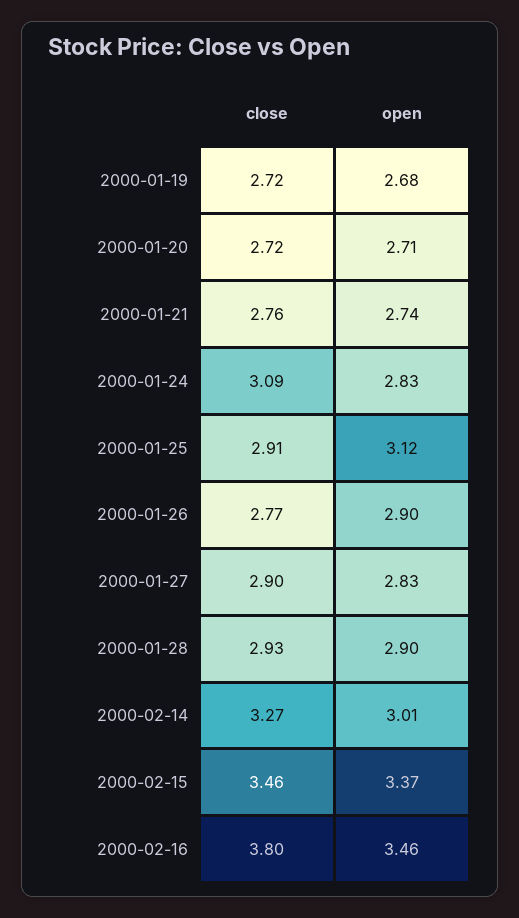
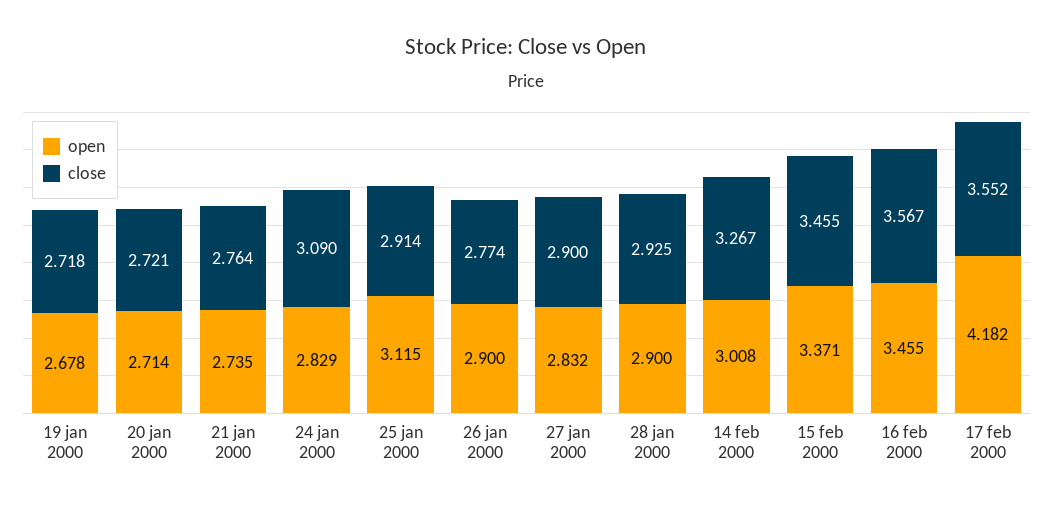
close, 2000-02-16: 3.8 -> 3.567
open, 17 feb 2000: none -> 4.182
close, 17 feb 2000: none -> 3.552

